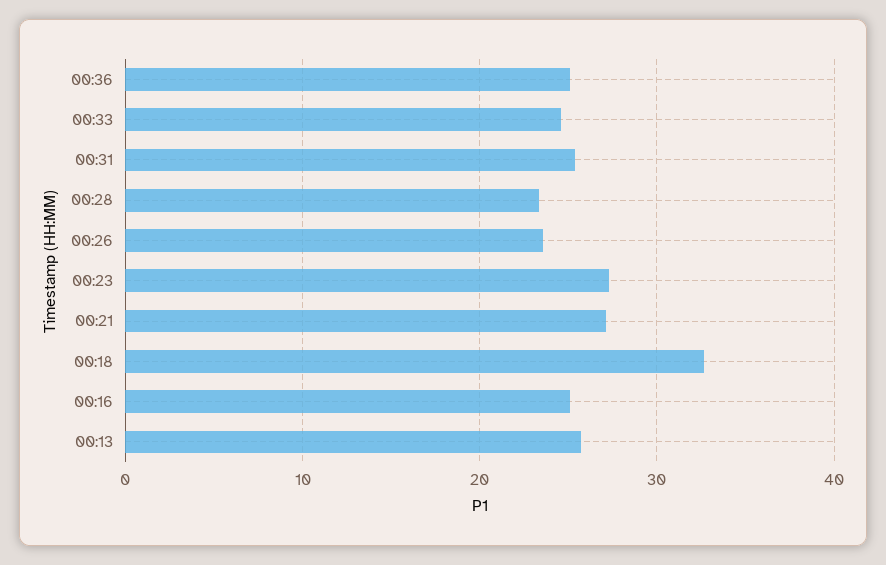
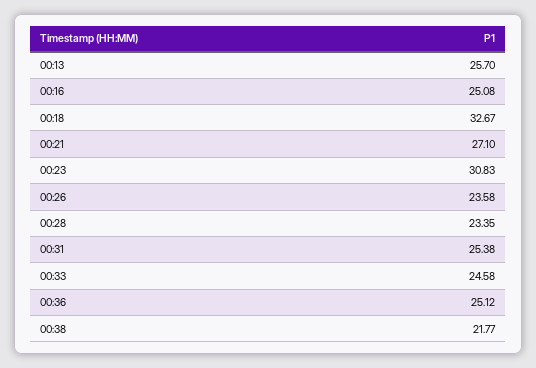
00:23: 27 -> 30.83
00:38: none -> 21.77

